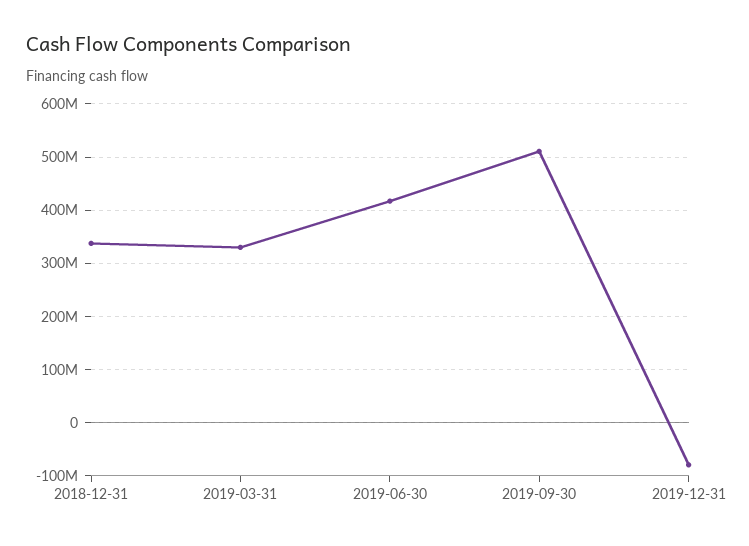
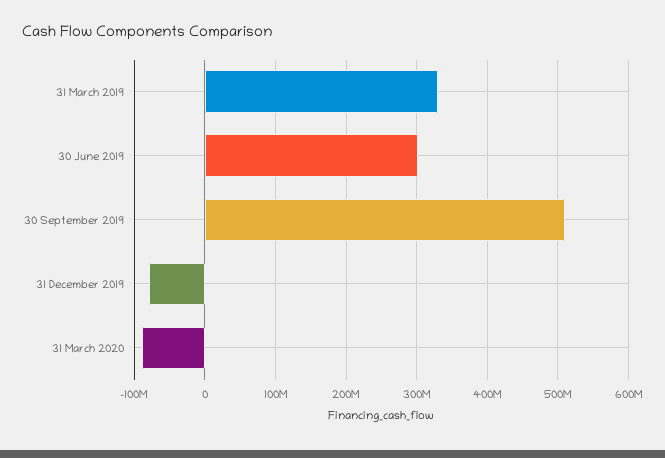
2018-12-31: 340000000 -> none
2019-06-30: 420000000 -> 300000000
31 March 2020: none -> -90000000

